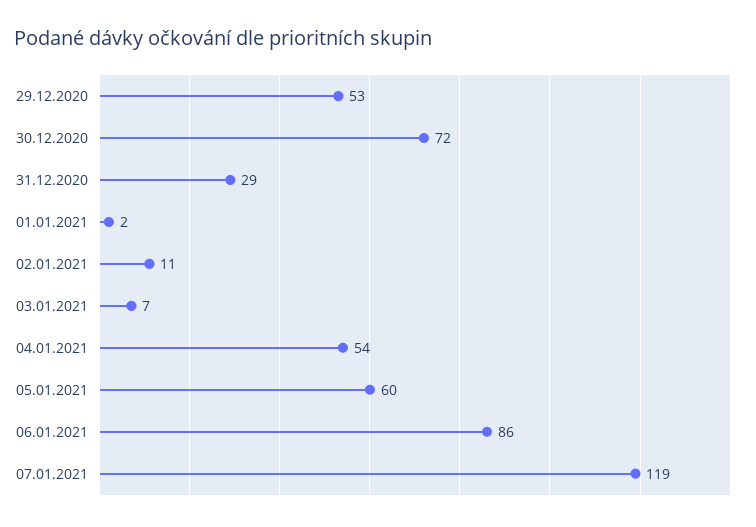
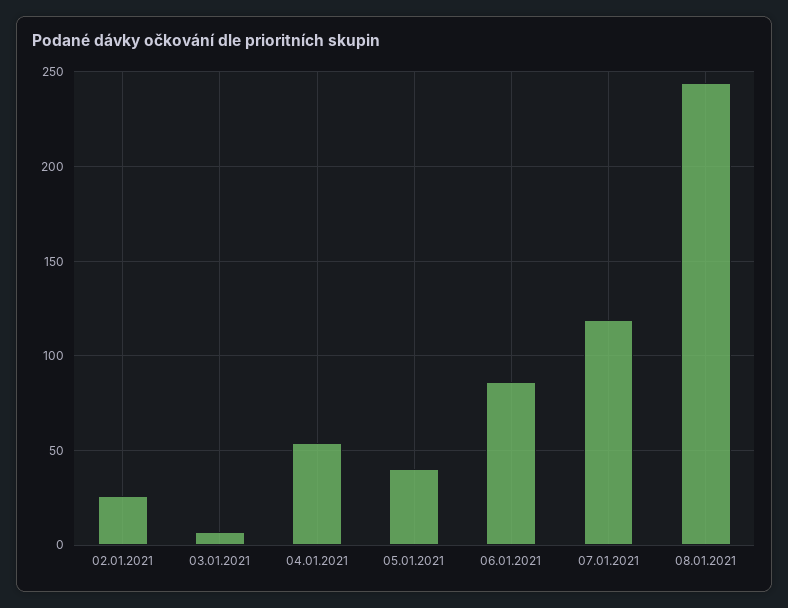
29.12.2020: 53 -> none
30.12.2020: 72 -> none
31.12.2020: 29 -> none
01.01.2021: 2 -> none
02.01.2021: 11 -> 25
05.01.2021: 60 -> 40
08.01.2021: none -> 245

